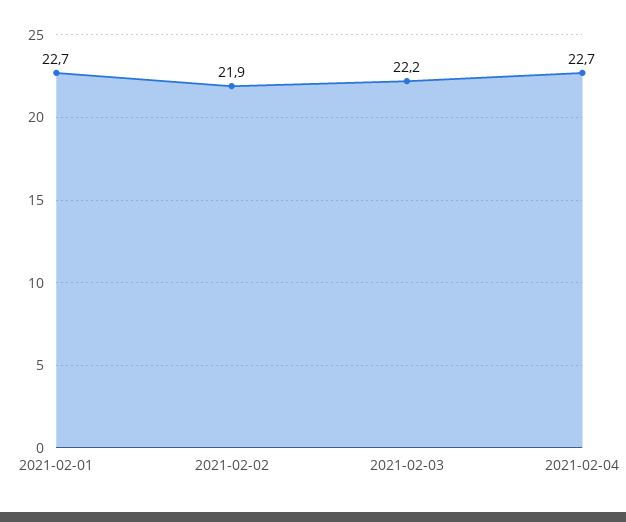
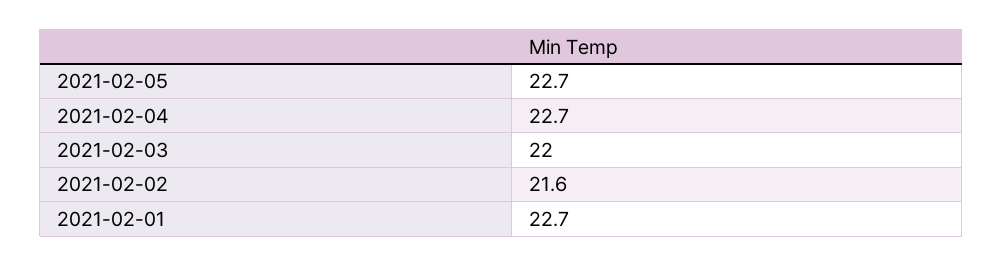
2021-02-02: 21.9 -> 21.6
2021-02-03: 22.2 -> 22
2021-02-05: none -> 22.7

